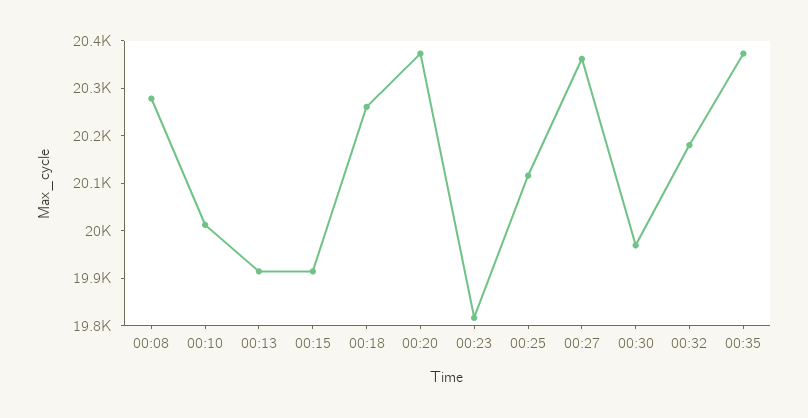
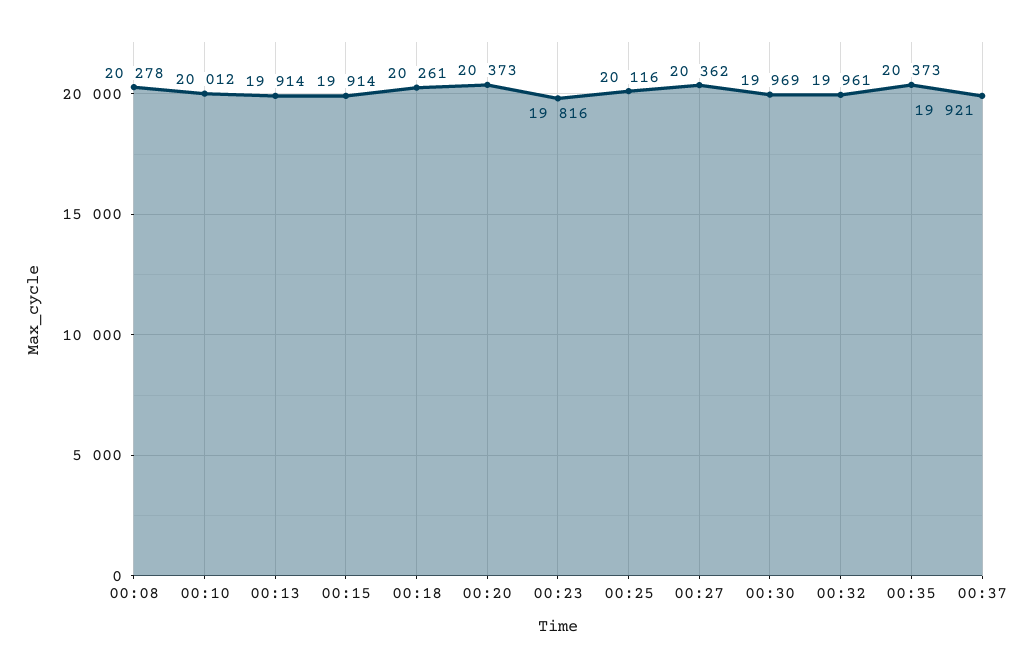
00:32: 20180 -> 19961
00:37: none -> 19921

